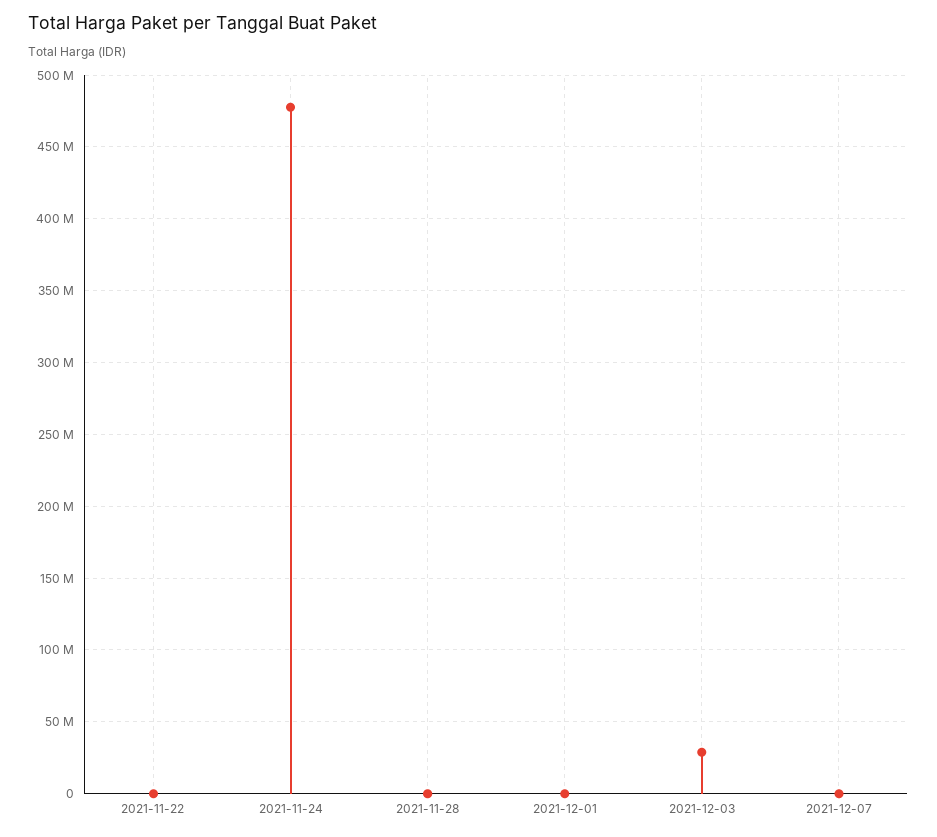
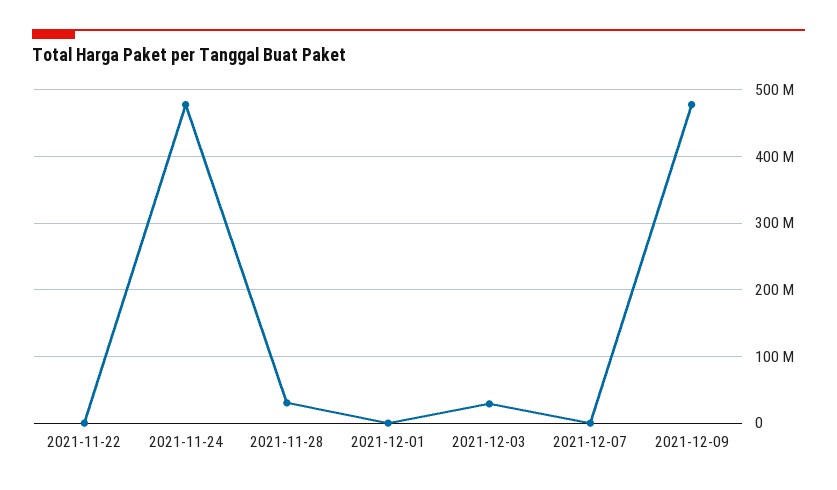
2021-11-28: 0 -> 30000000
2021-12-09: none -> 480000000

